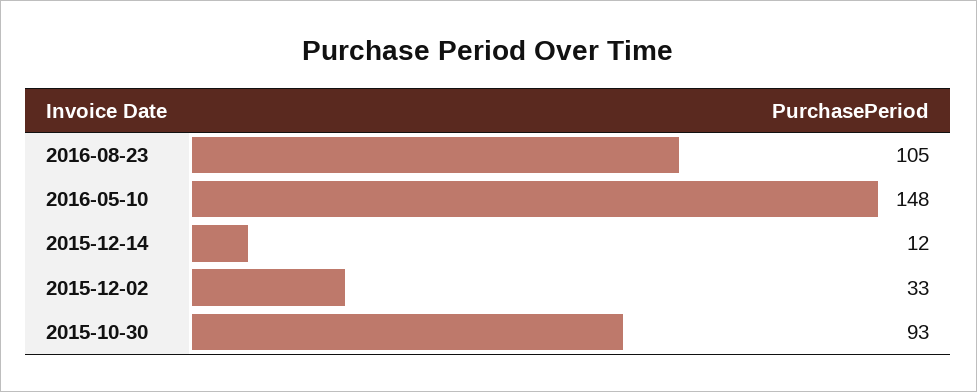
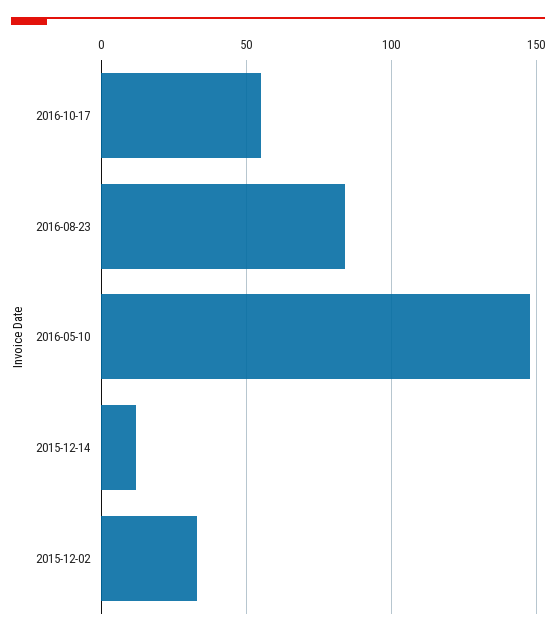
2016-08-23: 105 -> 85
2015-10-30: 93 -> none
2016-10-17: none -> 55

